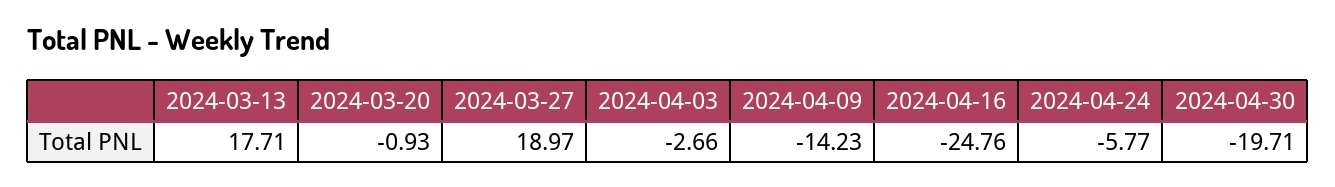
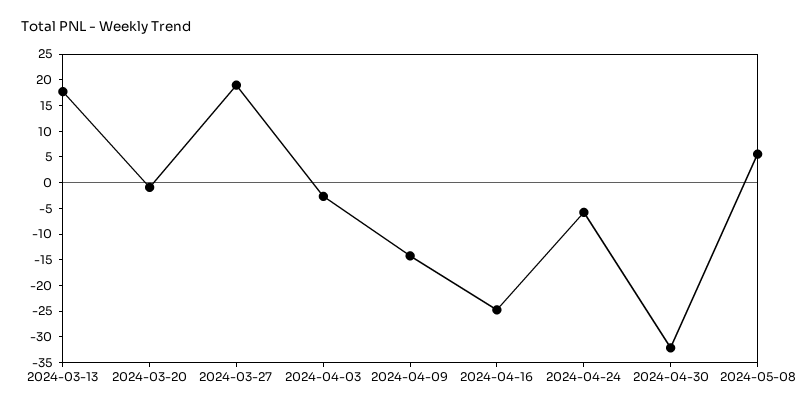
2024-04-30: -19.71 -> -32.5
2024-05-08: none -> 5

